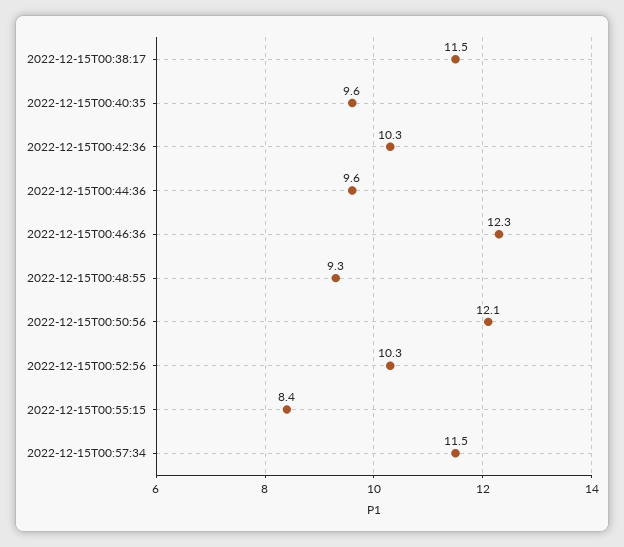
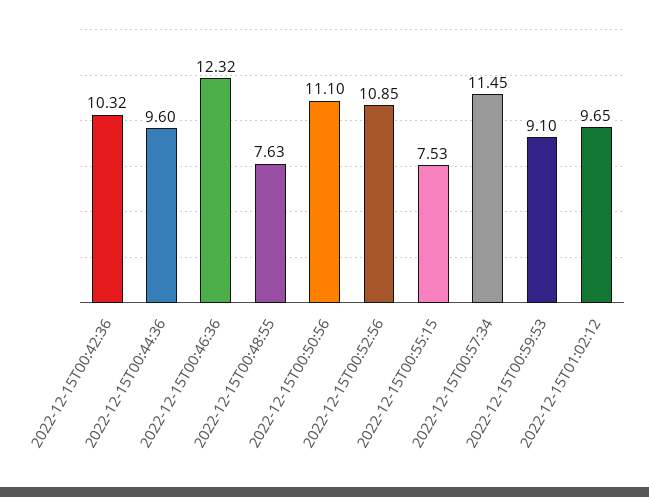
2022-12-15T00:38:17: 11.5 -> none
2022-12-15T00:40:35: 9.6 -> none
2022-12-15T00:48:55: 9.3 -> 7.63
2022-12-15T00:50:56: 12.1 -> 11.1
2022-12-15T00:52:56: 10.3 -> 10.85
2022-12-15T00:55:15: 8.4 -> 7.53
2022-12-15T00:59:53: none -> 9.1
2022-12-15T01:02:12: none -> 9.65

